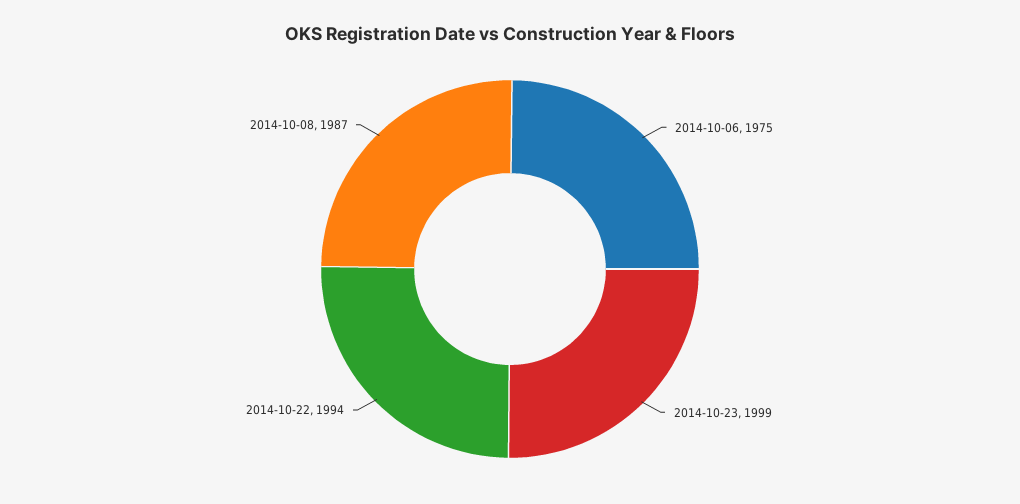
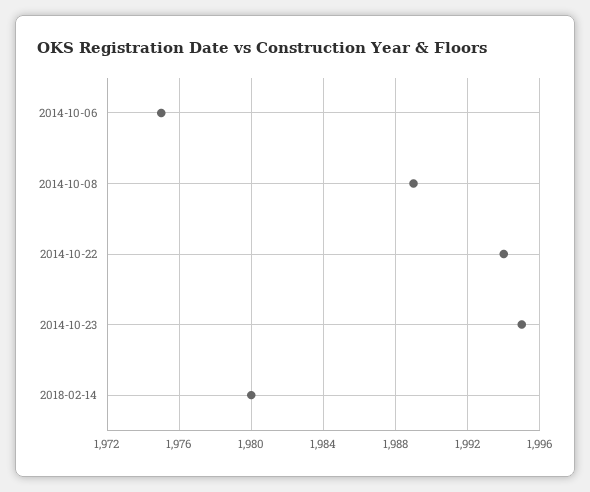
2014-10-23: 1999 -> 1995
2014-10-08: 1987 -> 1989
2018-02-14: none -> 1980

